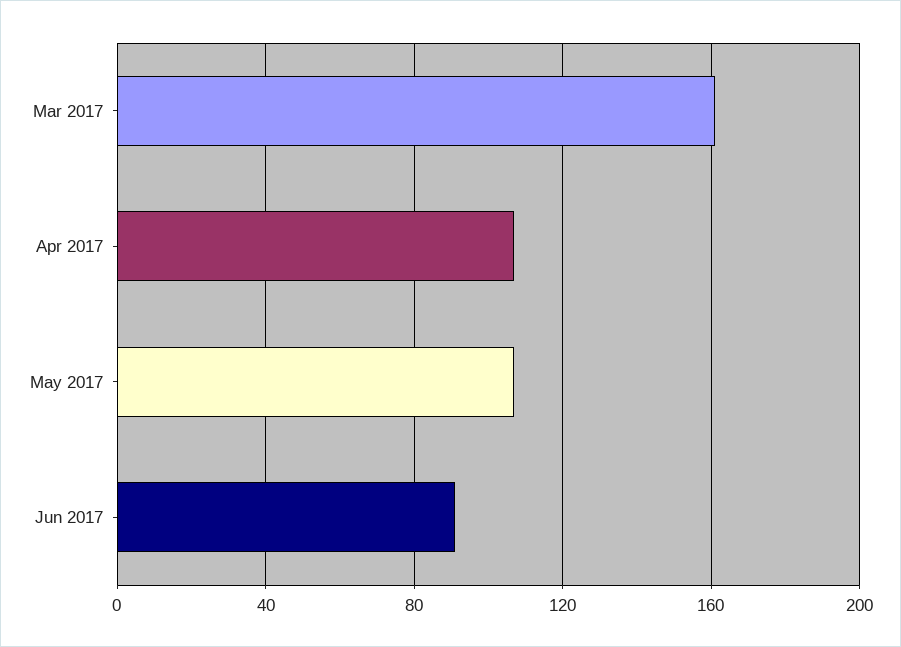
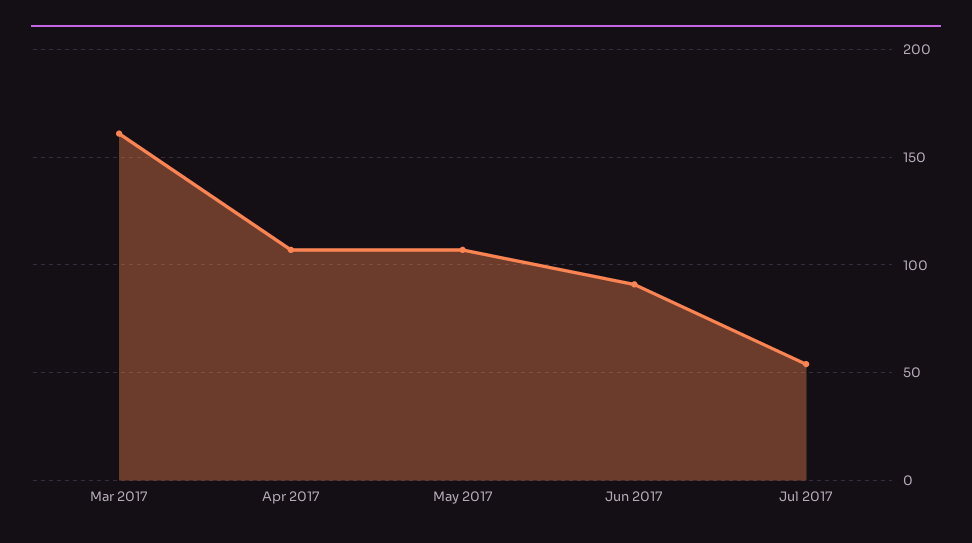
Jul 2017: none -> 55

